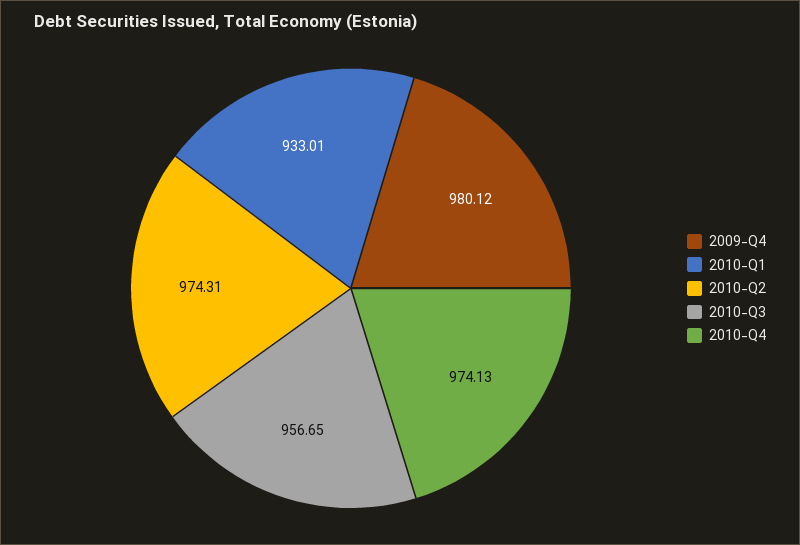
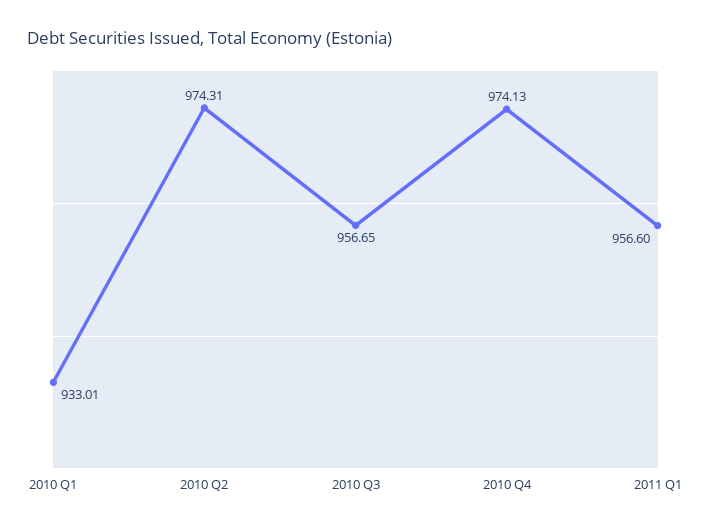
2009-Q4: 980.12 -> none
2011 Q1: none -> 956.6

